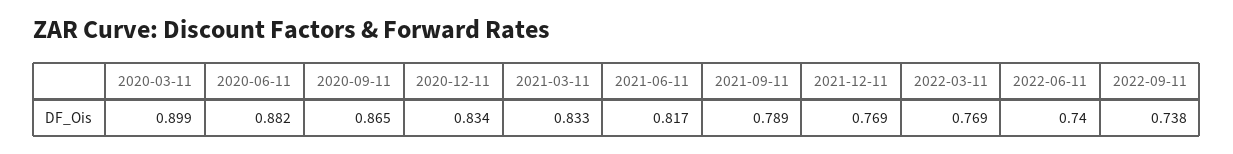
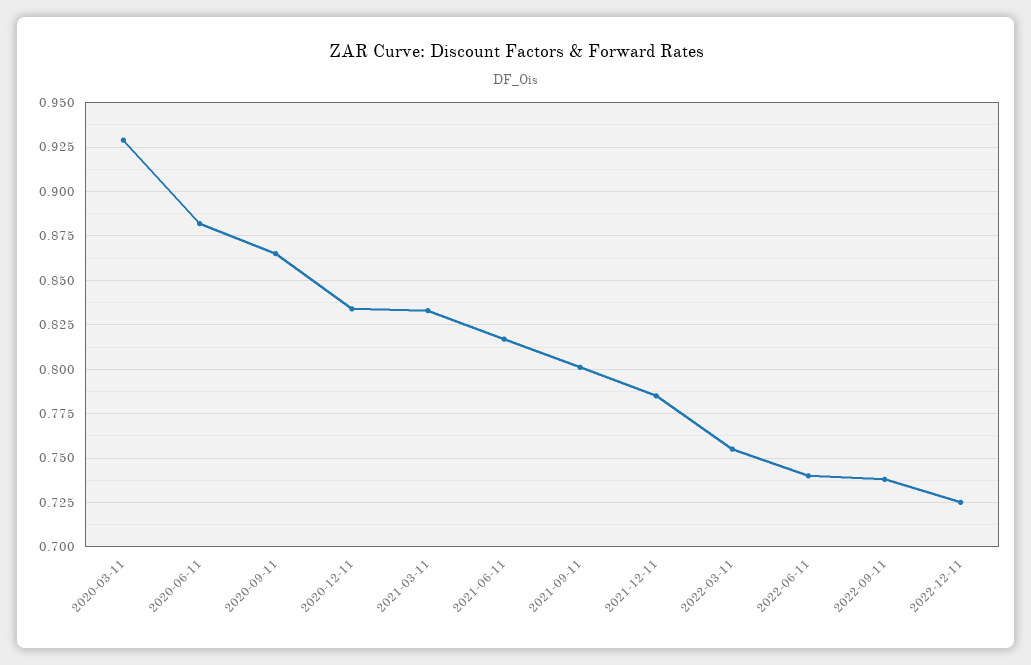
2020-03-11: 0.899 -> 0.93
2021-09-11: 0.789 -> 0.8
2021-12-11: 0.769 -> 0.785
2022-03-11: 0.769 -> 0.755
2022-12-11: none -> 0.725

